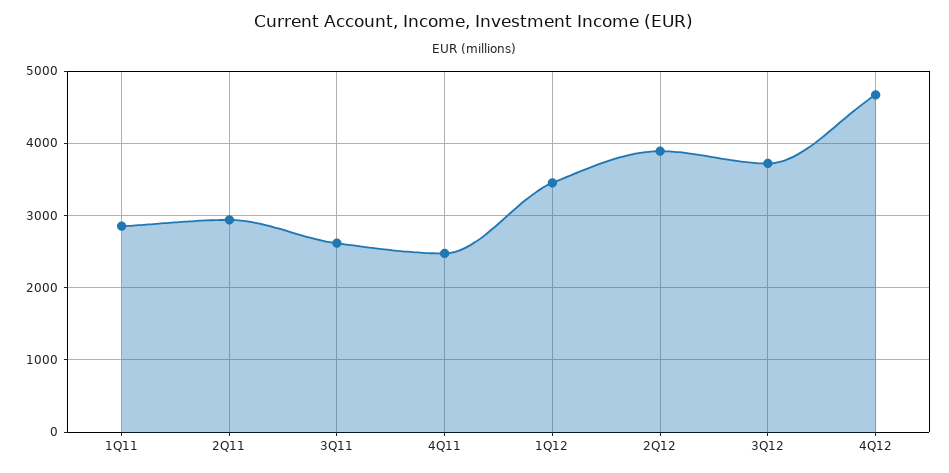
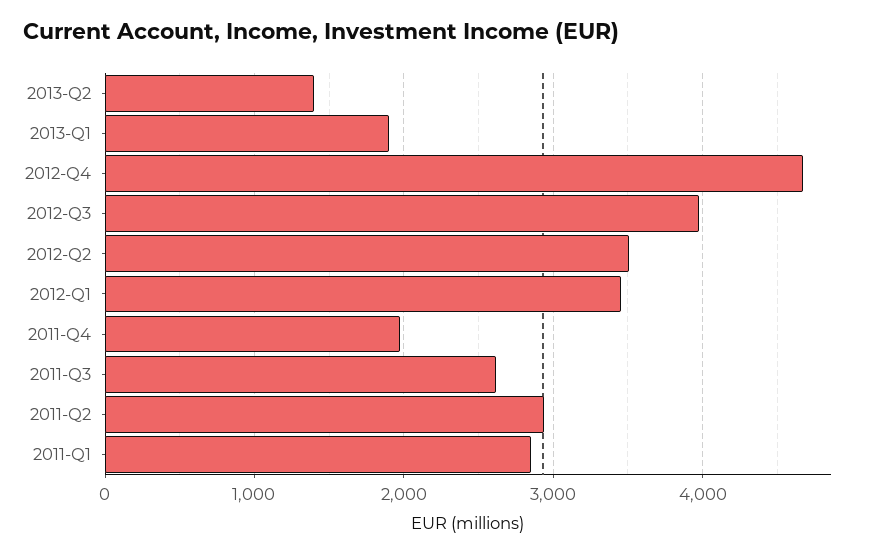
4Q11: 2500 -> 2000
2Q12: 3900 -> 3500
3Q12: 3700 -> 4000
2013-Q2: none -> 1400
2013-Q1: none -> 1900

